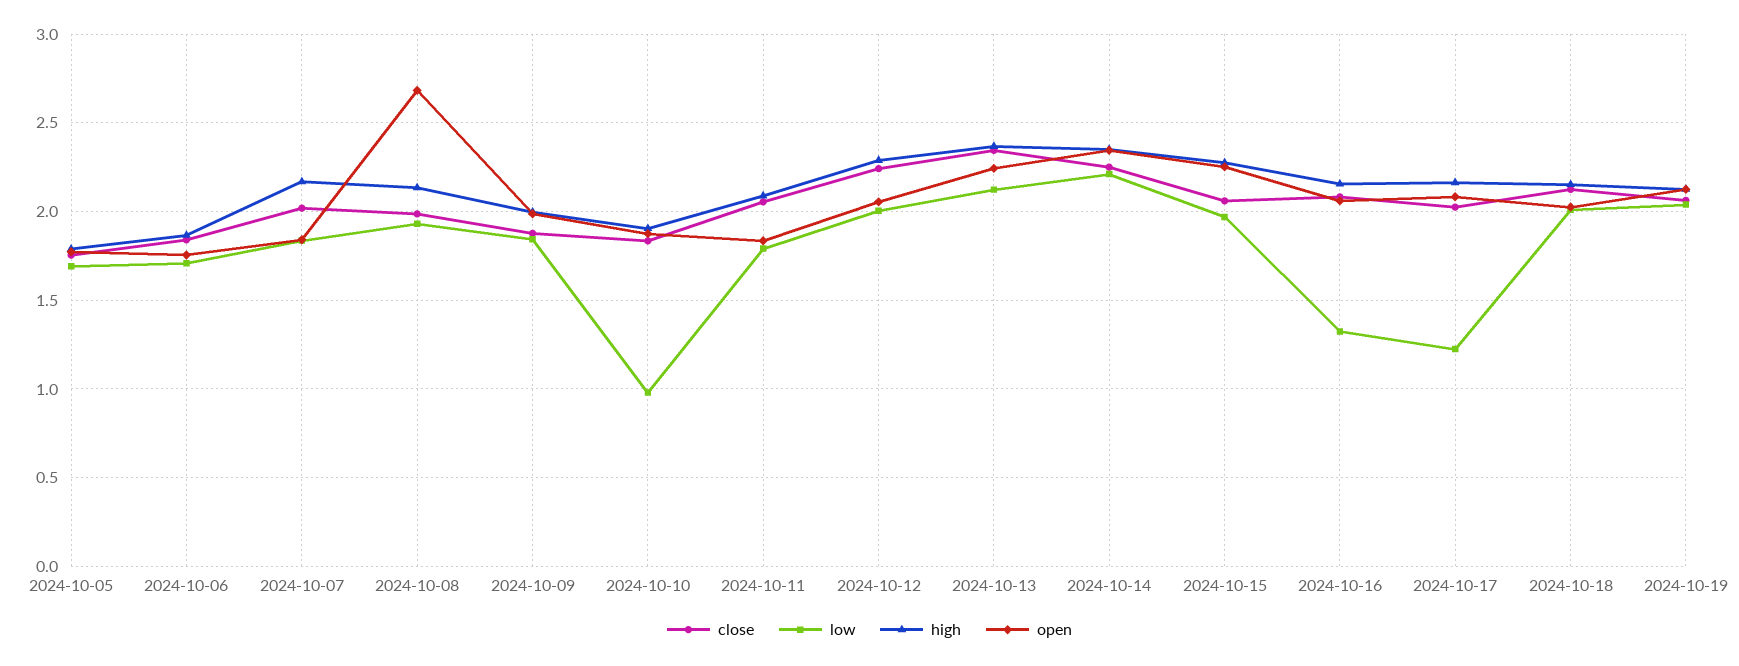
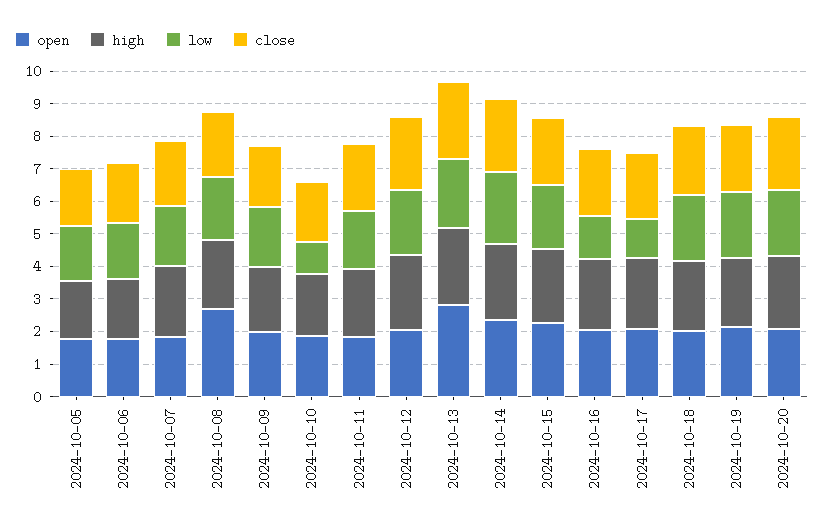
open, 2024-10-13: 2.25 -> 2.75
open, 2024-10-20: none -> 2
high, 2024-10-20: none -> 2.25
low, 2024-10-20: none -> 2
close, 2024-10-20: none -> 2.25

